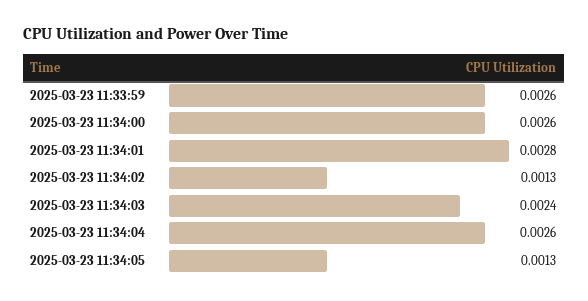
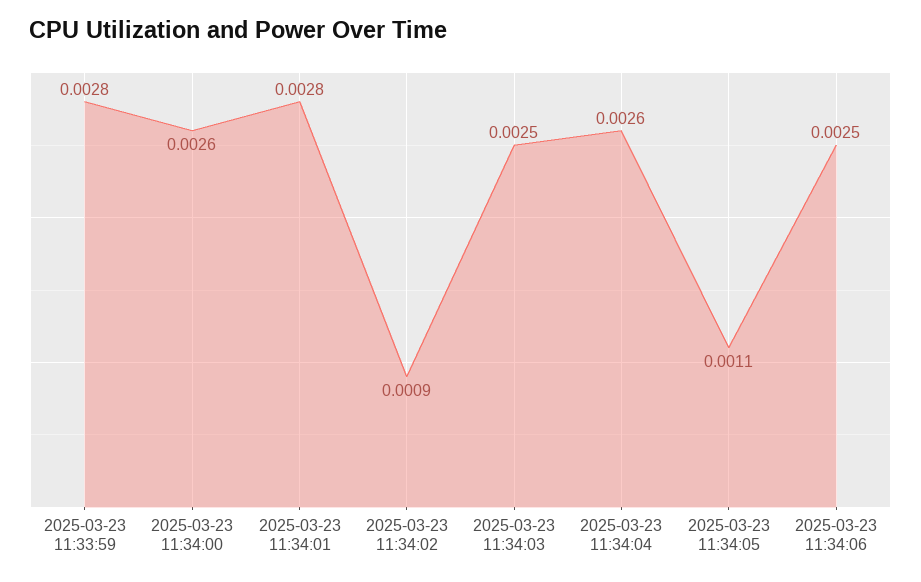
2025-03-23 11:33:59: 0.0026 -> 0.0028
2025-03-23 11:34:02: 0.0013 -> 0.0009
2025-03-23 11:34:03: 0.0024 -> 0.0025
2025-03-23 11:34:05: 0.0013 -> 0.0011
2025-03-23 11:34:06: none -> 0.0025

